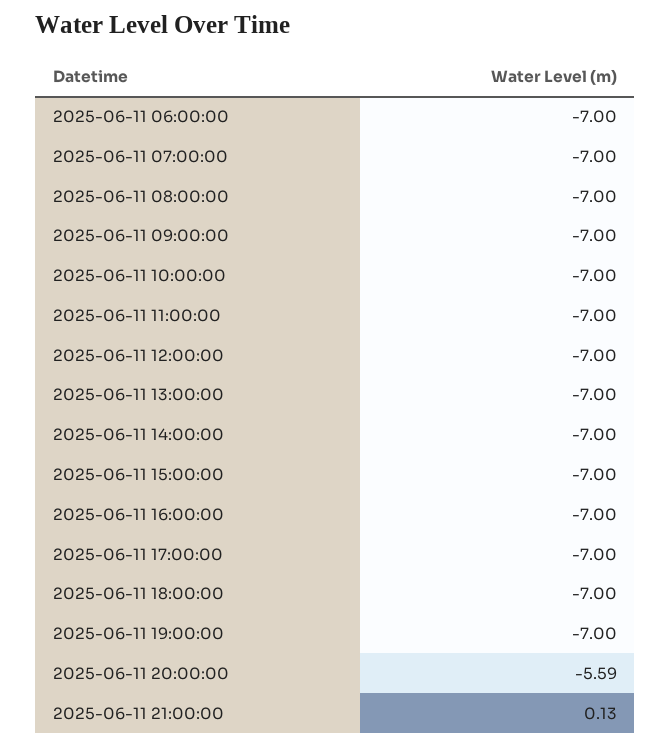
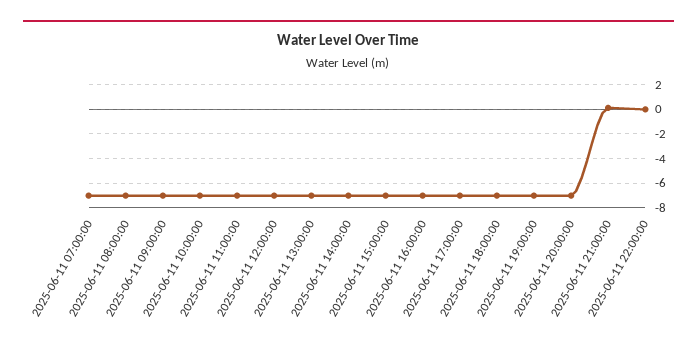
2025-06-11 06:00:00: -7 -> none
2025-06-11 20:00:00: -5.59 -> -7
2025-06-11 22:00:00: none -> 0

